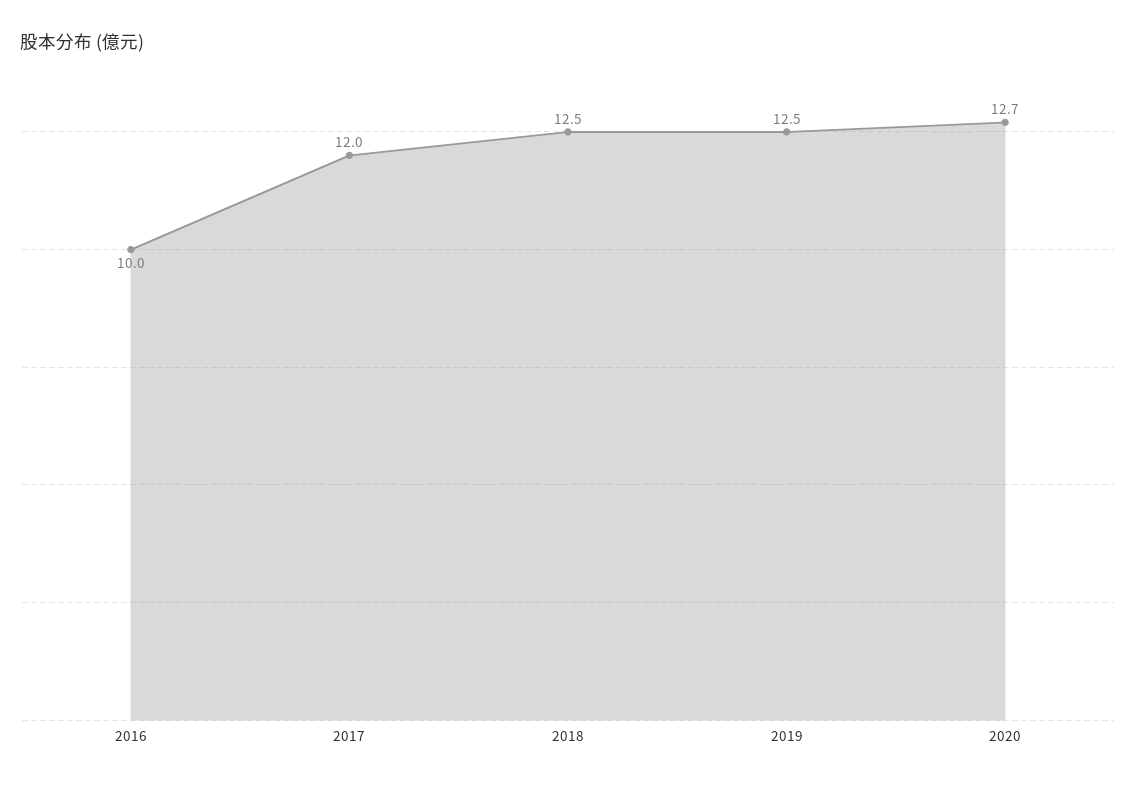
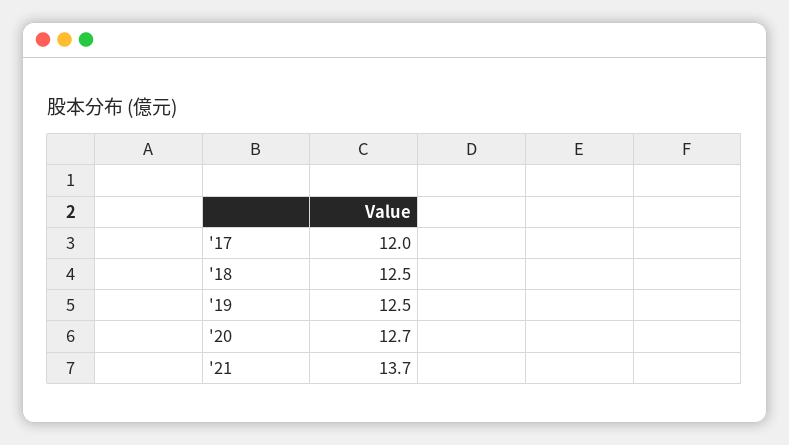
2016: 10 -> none
'21: none -> 13.7

